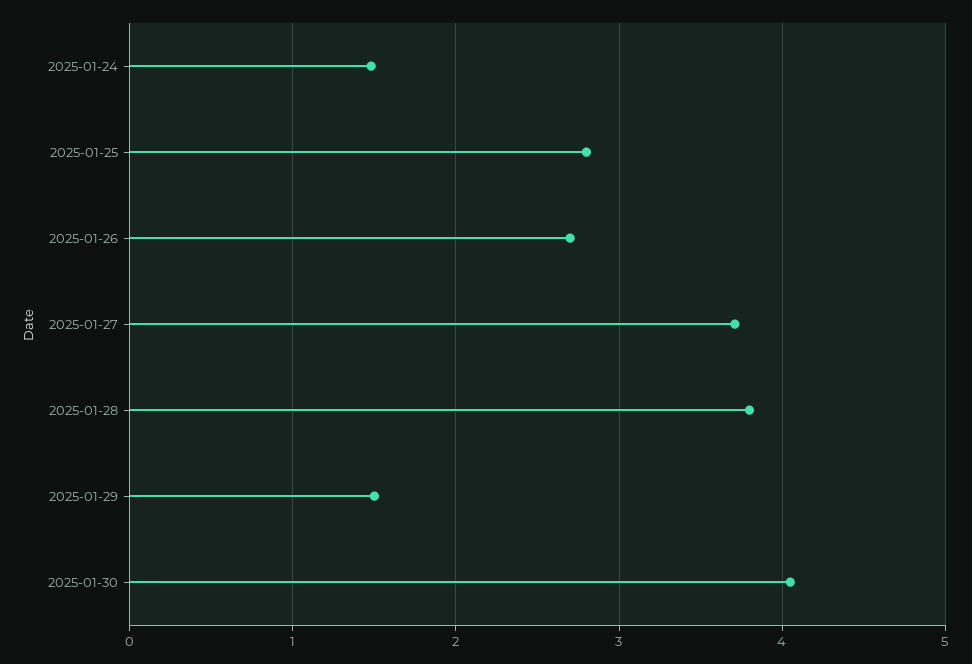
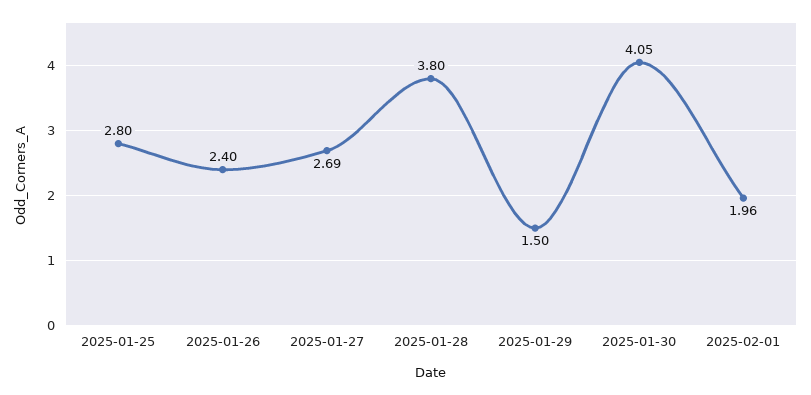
2025-01-24: 1.5 -> none
2025-01-26: 2.7 -> 2.4
2025-01-27: 3.7 -> 2.69
2025-02-01: none -> 1.96

